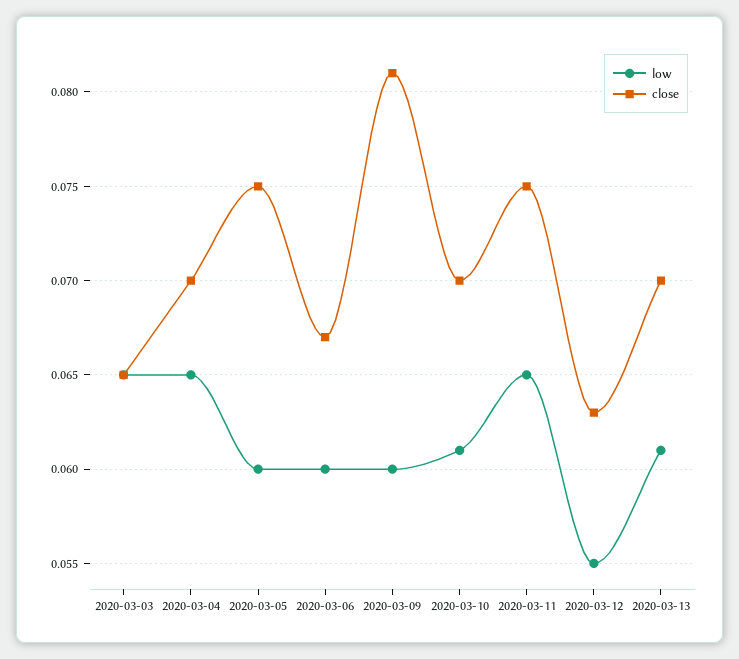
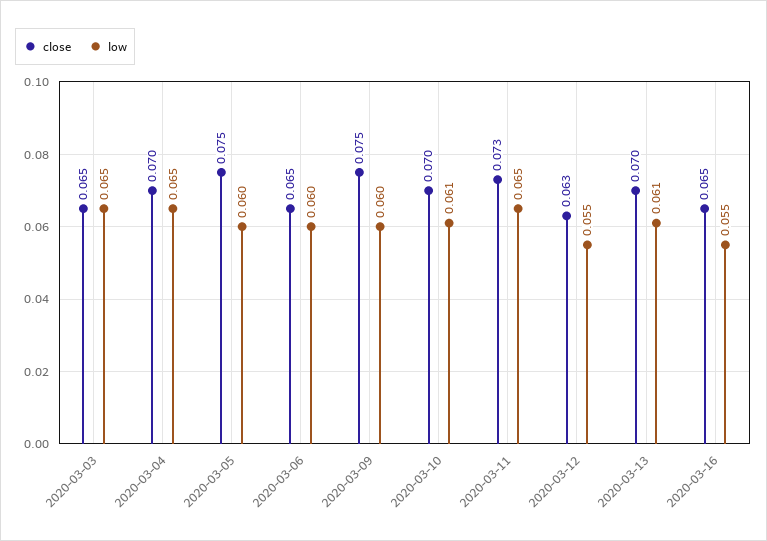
close, 2020-03-06: 0.067 -> 0.065
close, 2020-03-09: 0.081 -> 0.075
close, 2020-03-11: 0.075 -> 0.073
close, 2020-03-16: none -> 0.065
low, 2020-03-16: none -> 0.055

